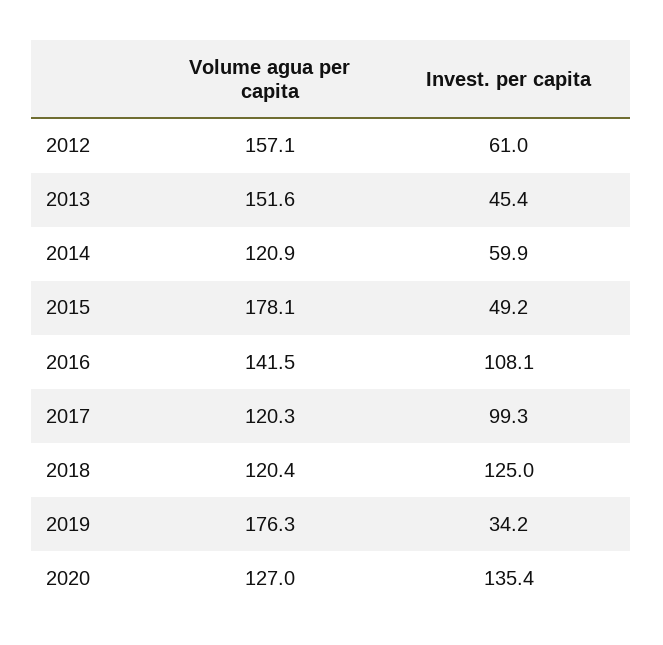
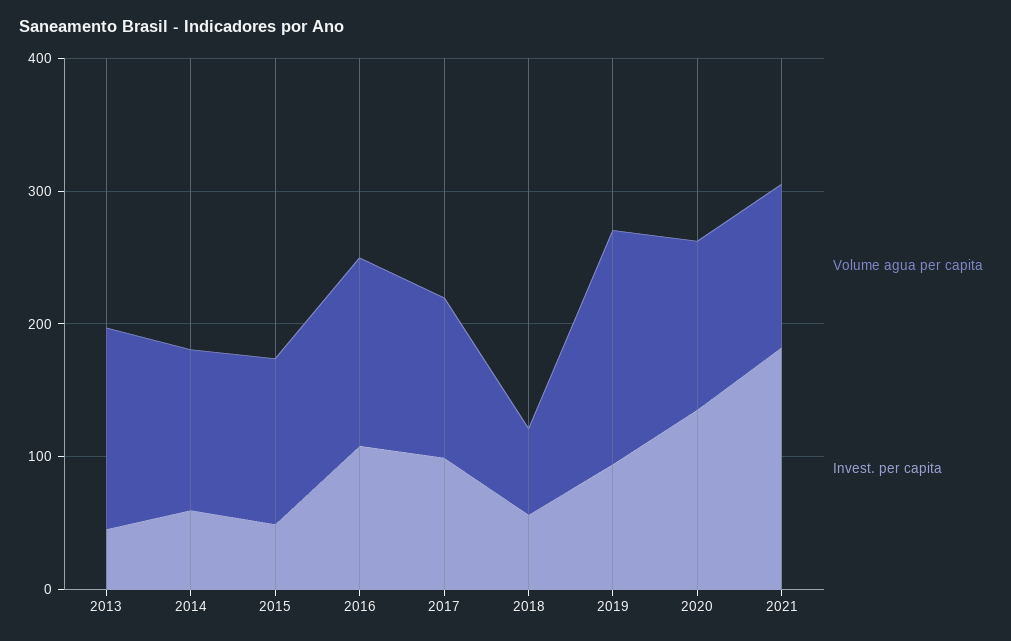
Volume agua per capita, 2012: 157.1 -> none
Invest. per capita, 2012: 61 -> none
Volume agua per capita, 2015: 178.1 -> 120
Volume agua per capita, 2018: 120.4 -> 60
Invest. per capita, 2018: 125 -> 60
Invest. per capita, 2019: 34.2 -> 100
Volume agua per capita, 2021: none -> 120
Invest. per capita, 2021: none -> 180

